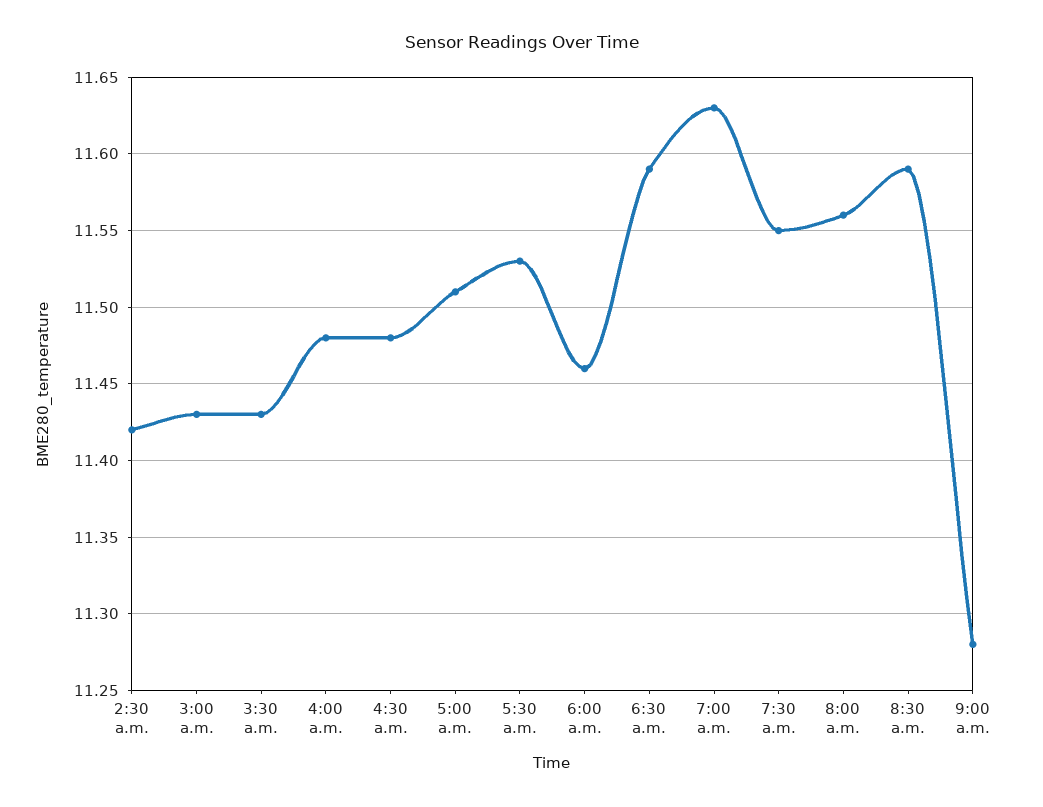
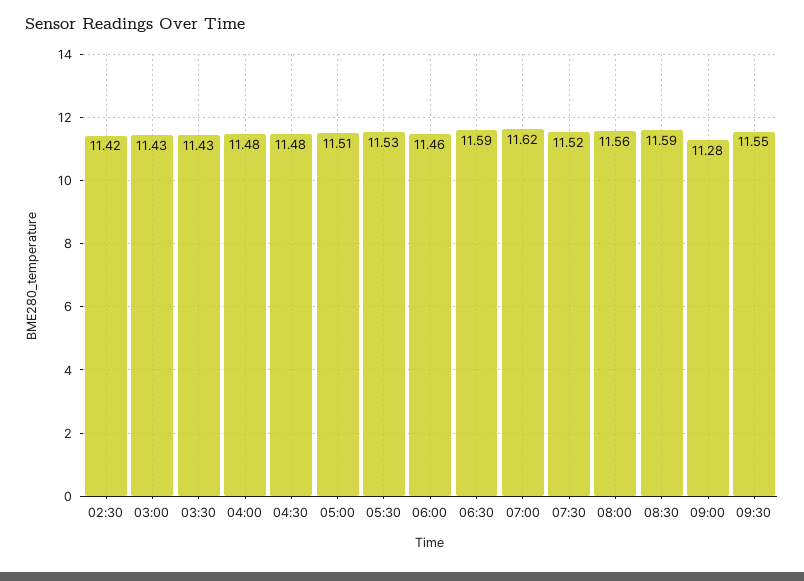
7:00 a.m.: 11.63 -> 11.62
7:30 a.m.: 11.55 -> 11.52
09:30: none -> 11.55

